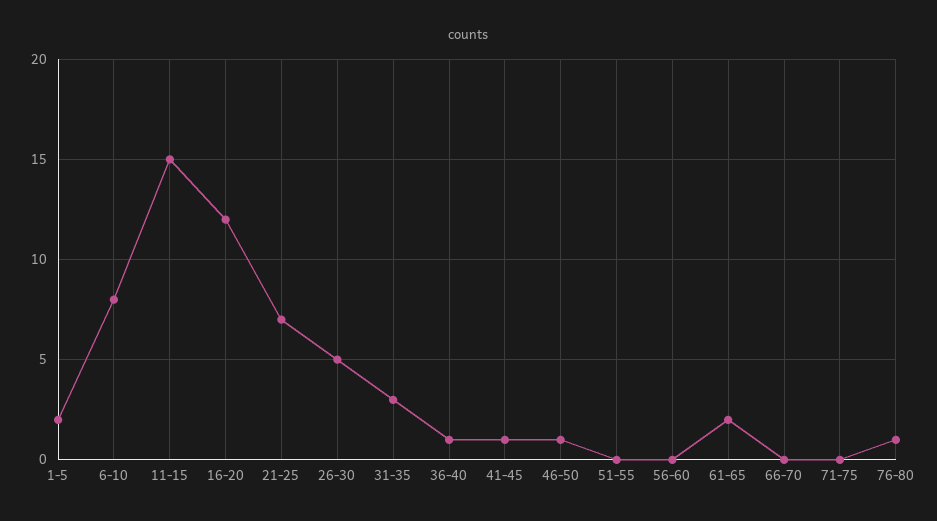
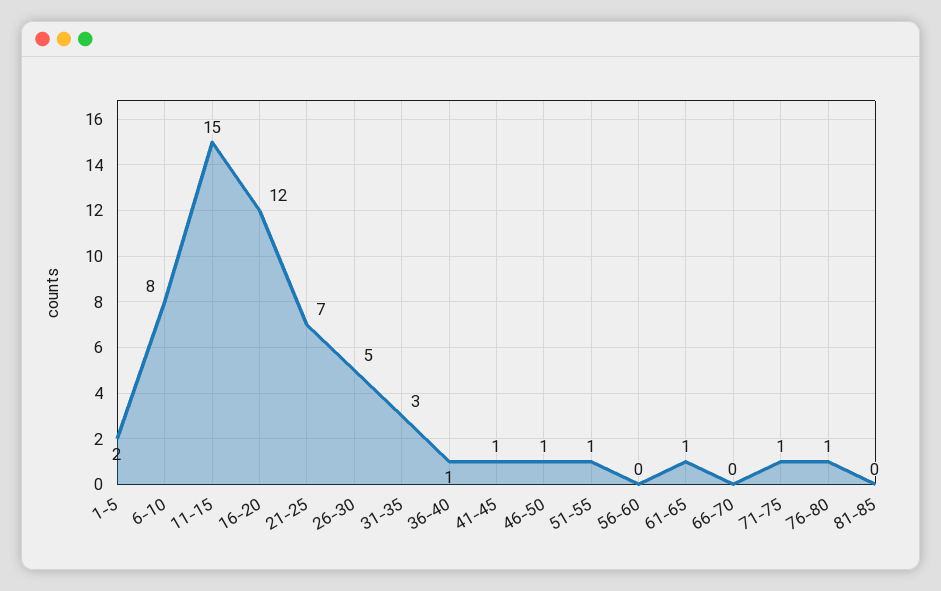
51-55: 0 -> 1
61-65: 2 -> 1
71-75: 0 -> 1
81-85: none -> 0

